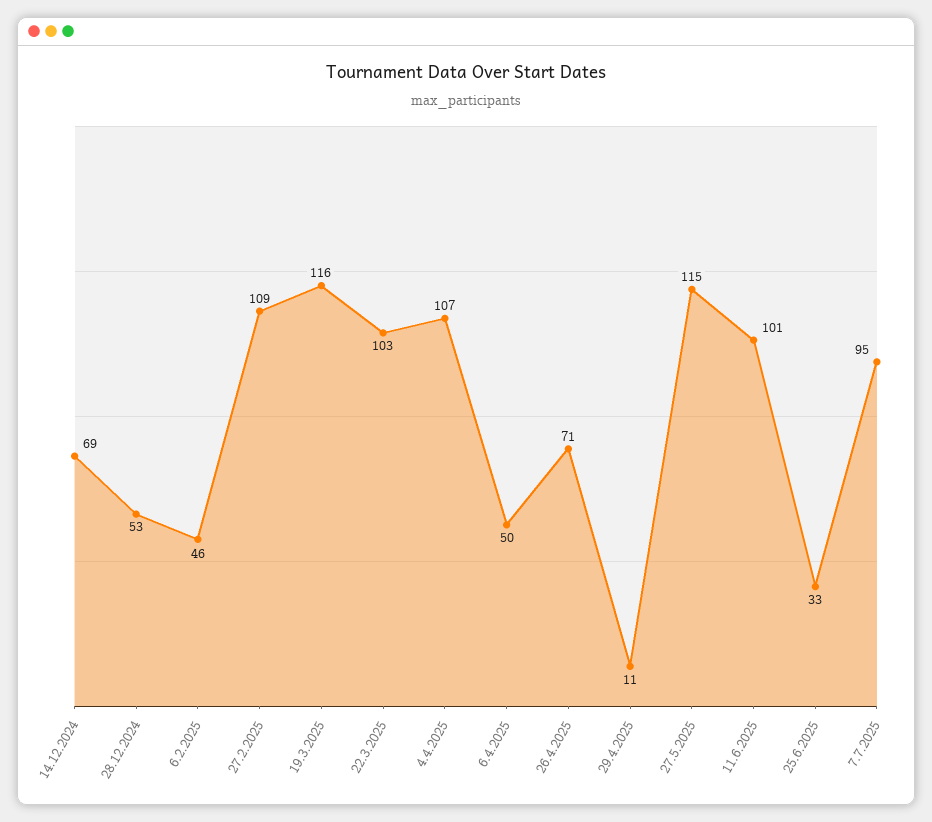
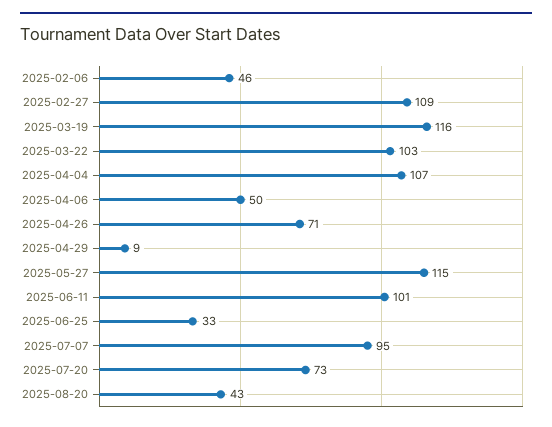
14.12.2024: 69 -> none
28.12.2024: 53 -> none
29.4.2025: 11 -> 9
2025-07-20: none -> 73
2025-08-20: none -> 43

